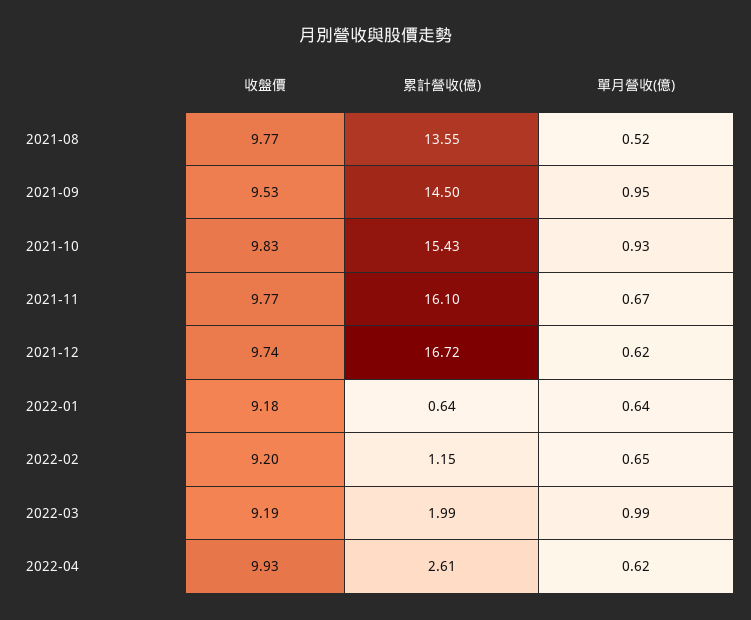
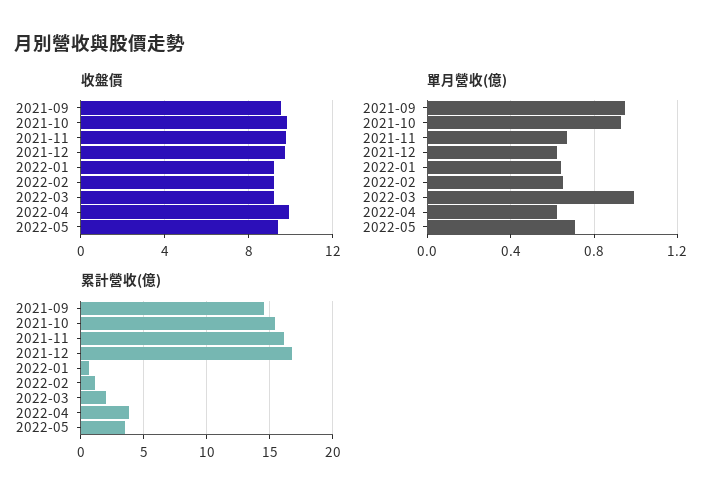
收盤價, 2021-08: 9.77 -> none
累計營收(億), 2021-08: 13.55 -> none
單月營收(億), 2021-08: 0.52 -> none
累計營收(億), 2022-04: 2.61 -> 4
收盤價, 2022-05: none -> 9.5
單月營收(億), 2022-05: none -> 0.7
累計營收(億), 2022-05: none -> 3.5

